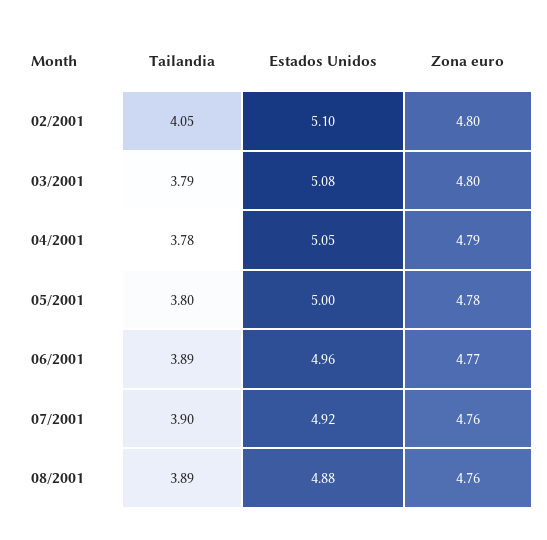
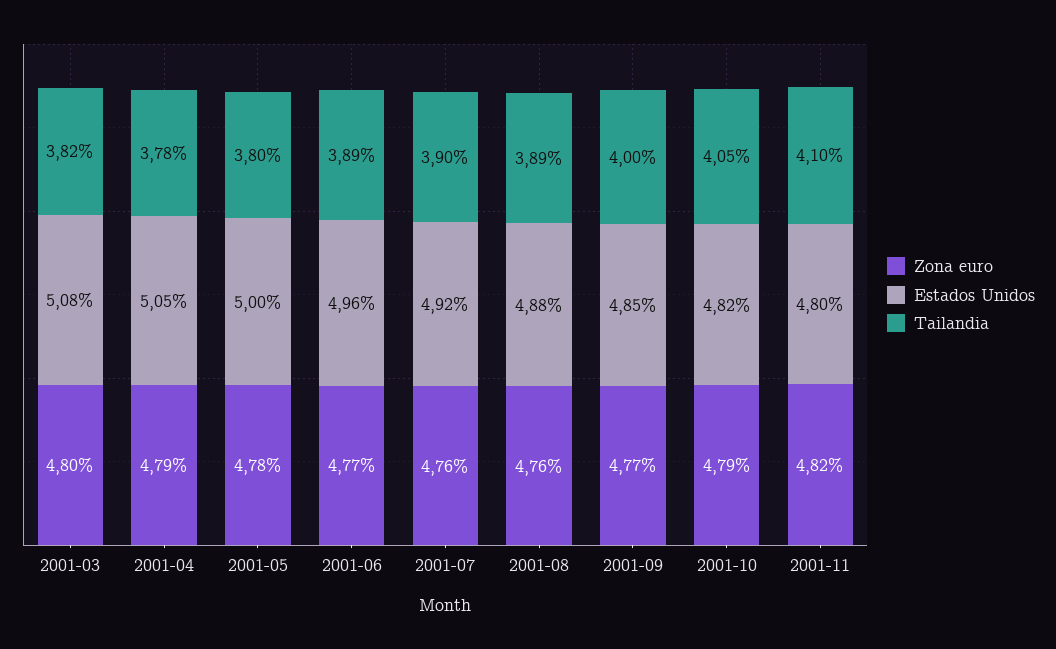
Tailandia, 02/2001: 4.05 -> none
Estados Unidos, 02/2001: 5.1 -> none
Zona euro, 02/2001: 4.8 -> none
Tailandia, 03/2001: 3.79 -> 3.82
Zona euro, 2001-09: none -> 4.77
Estados Unidos, 2001-09: none -> 4.85
Tailandia, 2001-09: none -> 4
Zona euro, 2001-10: none -> 4.79
Estados Unidos, 2001-10: none -> 4.82
Tailandia, 2001-10: none -> 4.05
Zona euro, 2001-11: none -> 4.82
Estados Unidos, 2001-11: none -> 4.8
Tailandia, 2001-11: none -> 4.1

